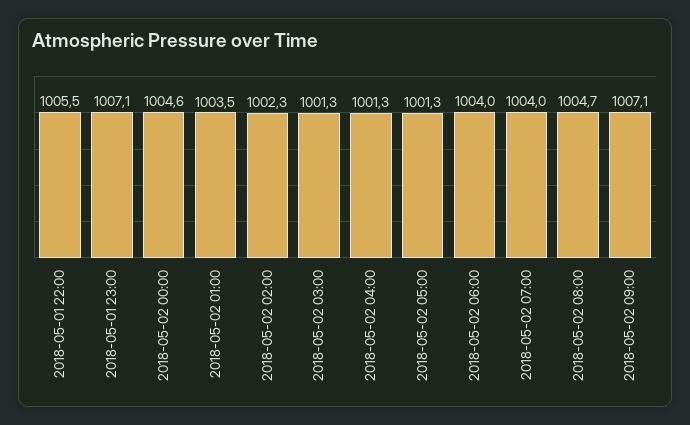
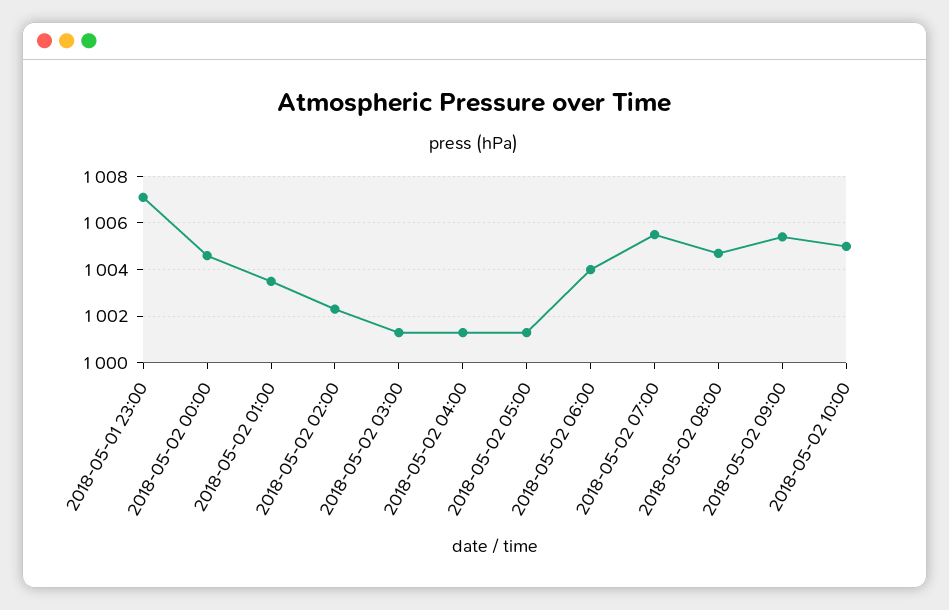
2018-05-01 22:00: 1005.5 -> none
2018-05-02 07:00: 1004 -> 1005.5
2018-05-02 09:00: 1007.1 -> 1005.5
2018-05-02 10:00: none -> 1005

